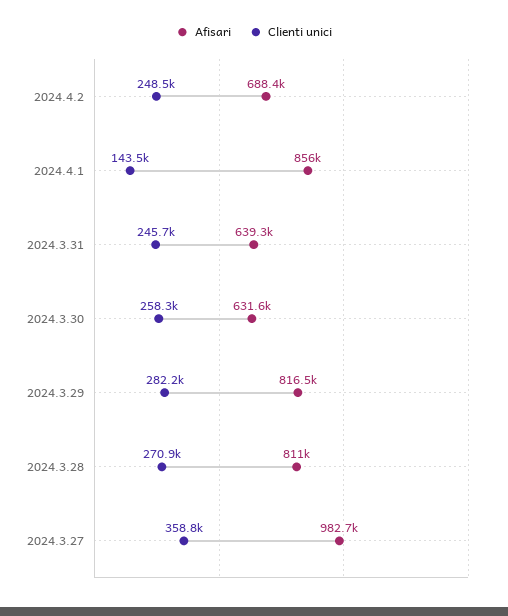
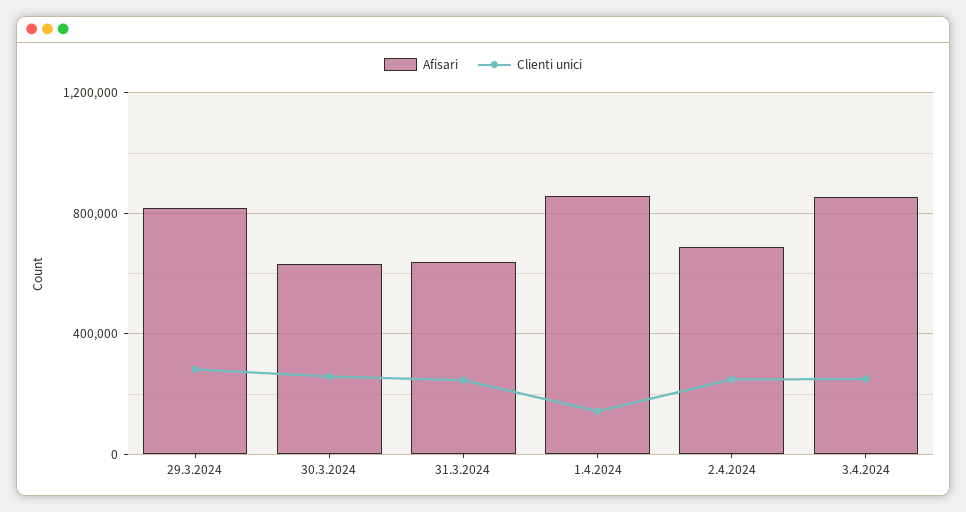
Afisari, 2024.3.28: 811000 -> none
Clienti unici, 2024.3.28: 270900 -> none
Afisari, 2024.3.27: 982700 -> none
Clienti unici, 2024.3.27: 358800 -> none
Afisari, 3.4.2024: none -> 850000
Clienti unici, 3.4.2024: none -> 250000

